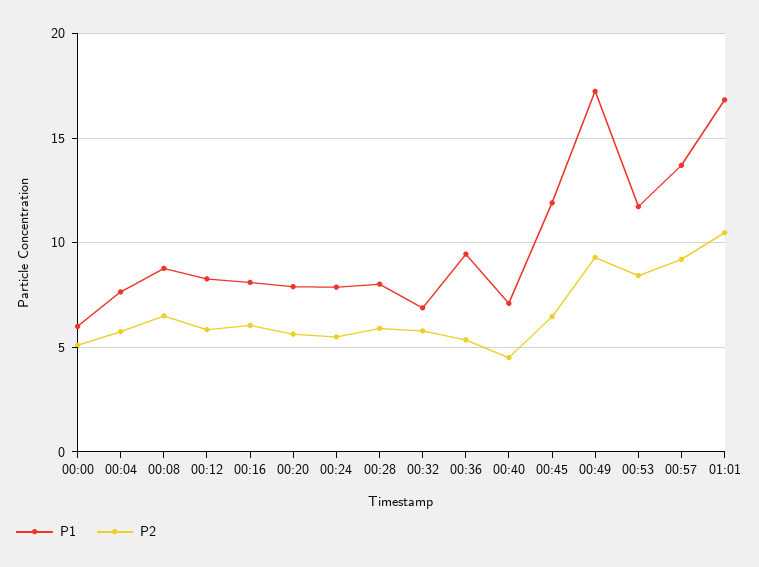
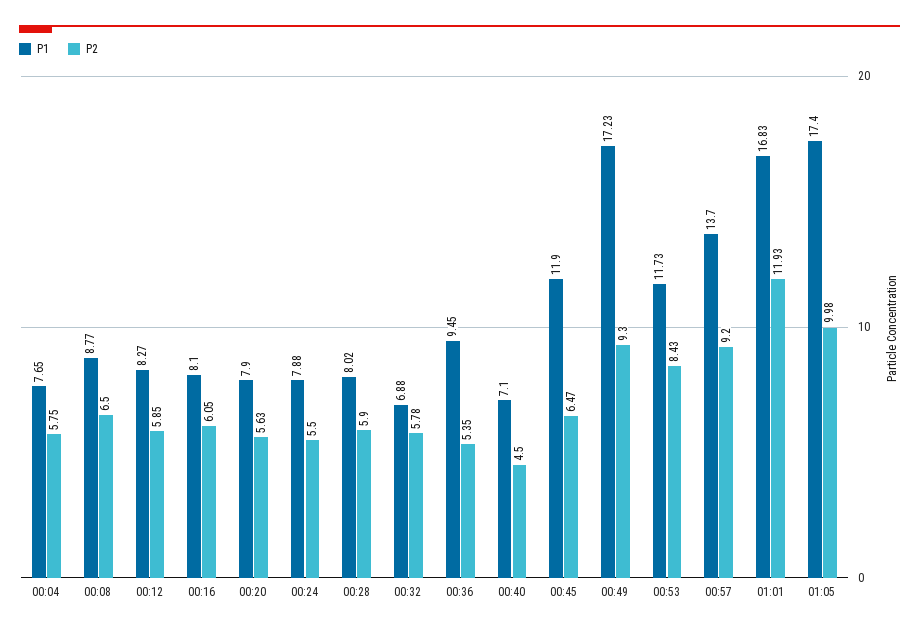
P1, 00:00: 6 -> none
P2, 00:00: 5 -> none
P2, 01:01: 10.5 -> 11.93
P1, 01:05: none -> 17.4
P2, 01:05: none -> 9.98

